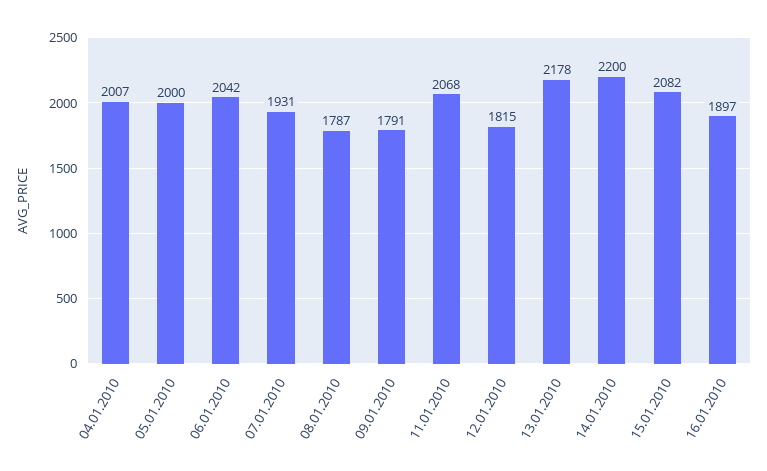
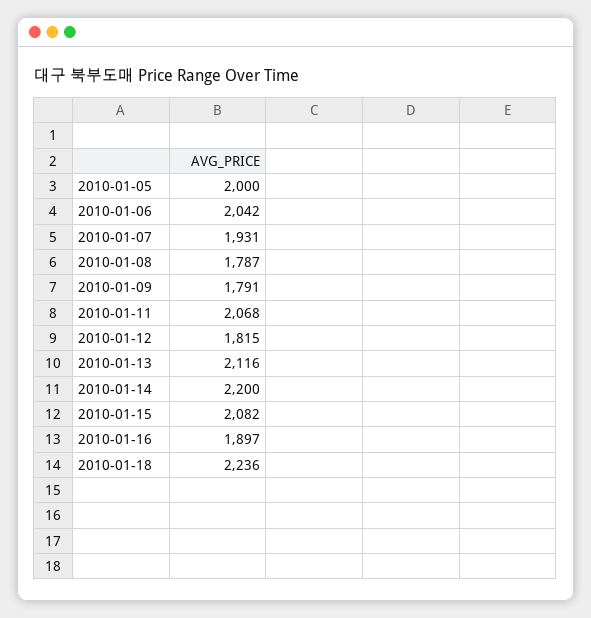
04.01.2010: 2007 -> none
13.01.2010: 2178 -> 2116
2010-01-18: none -> 2236

